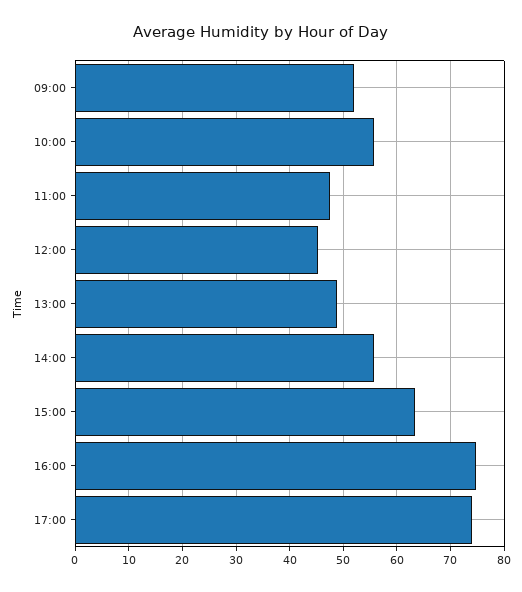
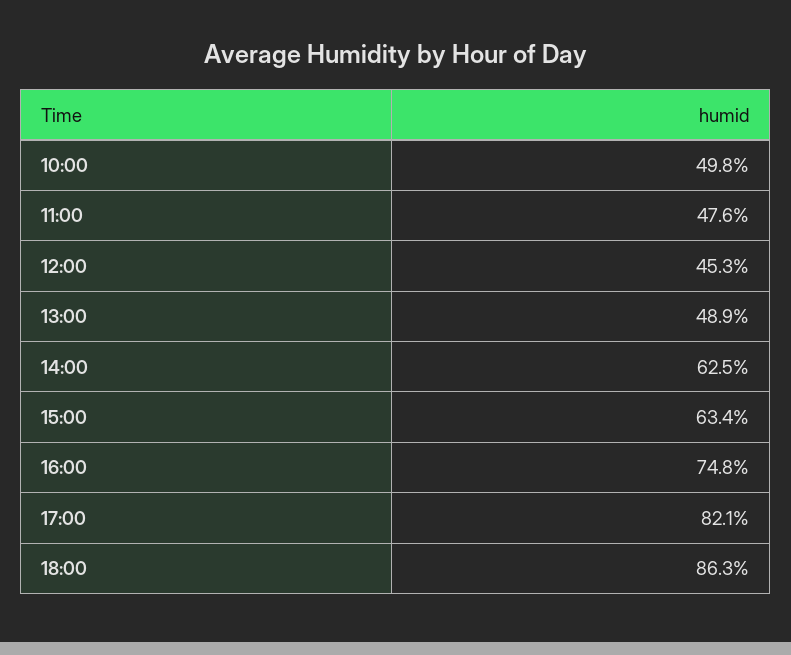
09:00: 52 -> none
10:00: 56 -> 49.8
14:00: 56 -> 62.5
17:00: 74 -> 82.1
18:00: none -> 86.3

